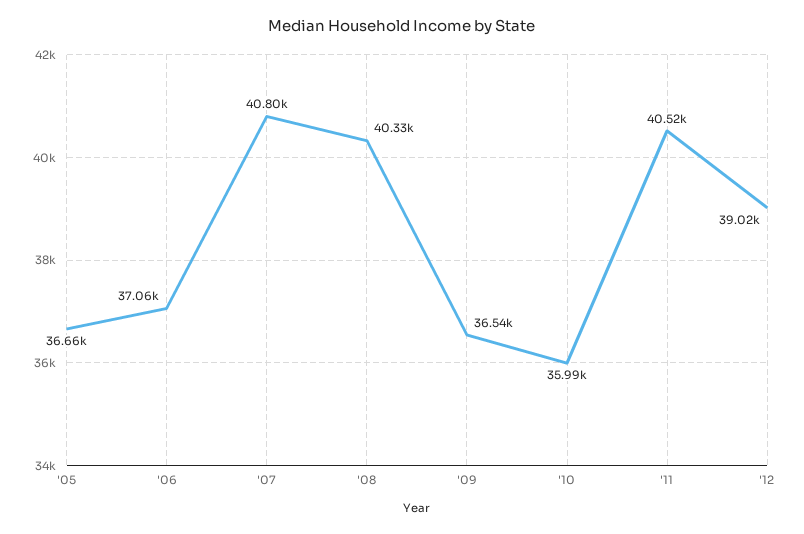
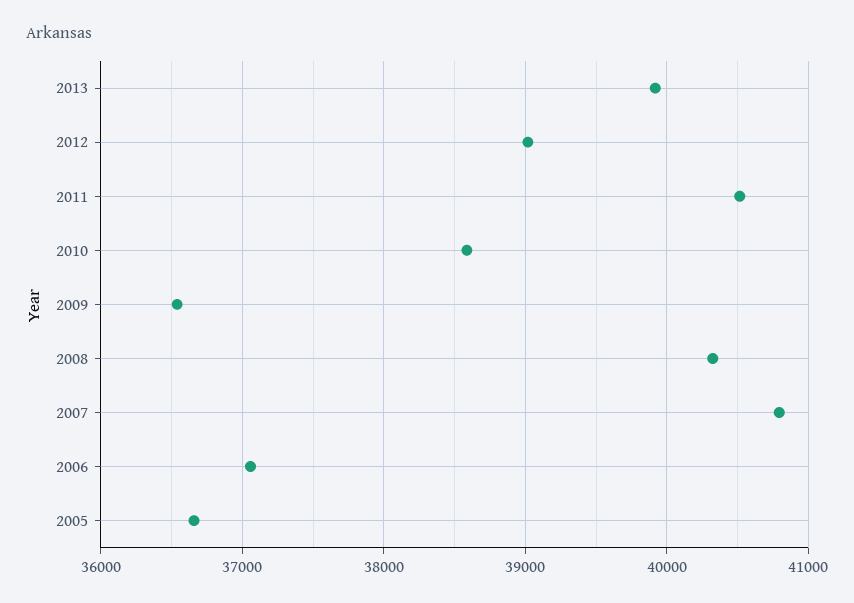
'10: 35990 -> 38600
2013: none -> 39900

